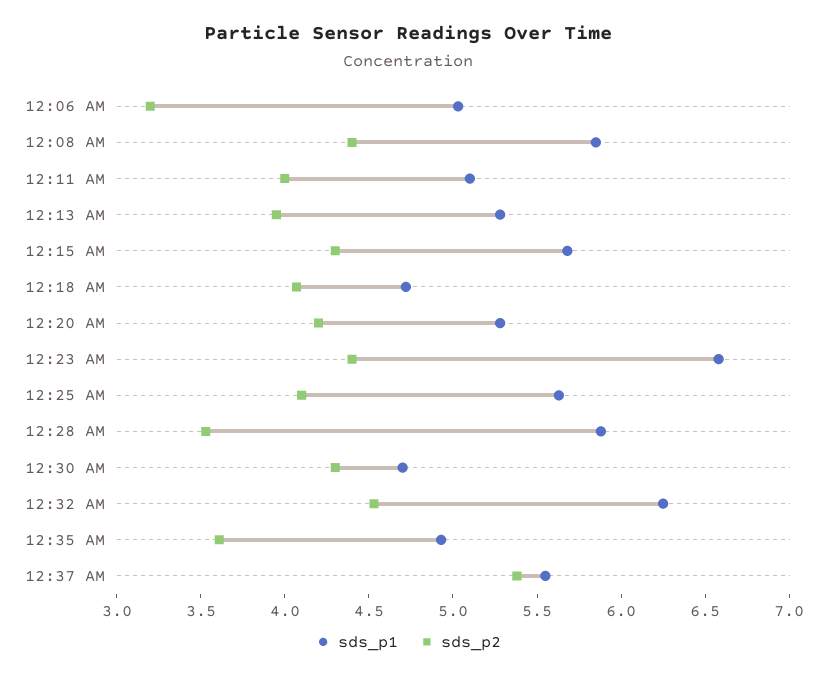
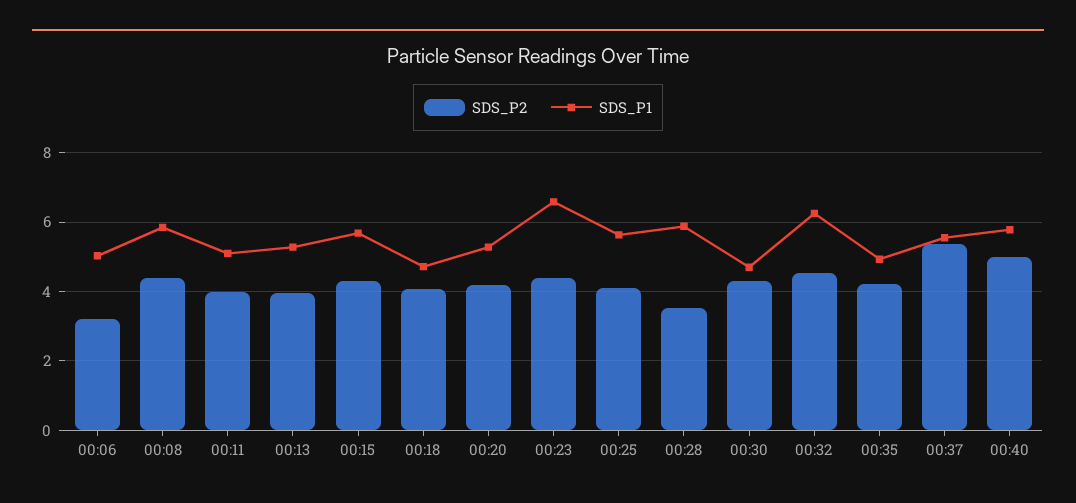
sds_p2, 12:35 AM: 3.6 -> 4.2
sds_p2, 00:40: none -> 5
sds_p1, 00:40: none -> 5.8

